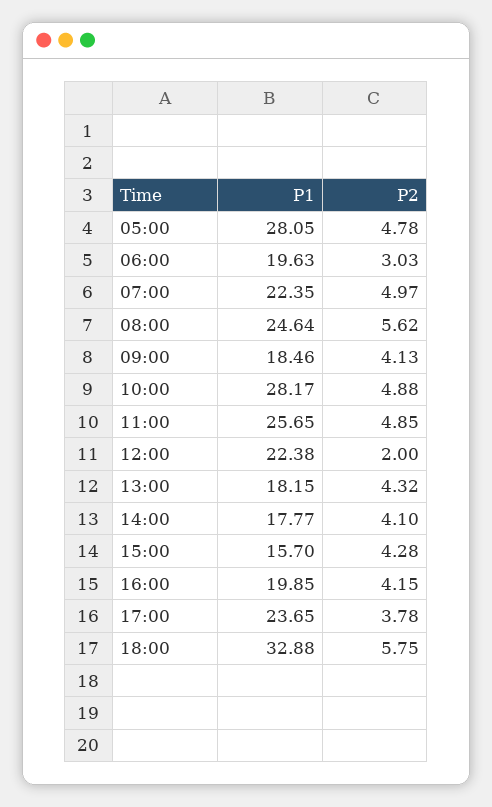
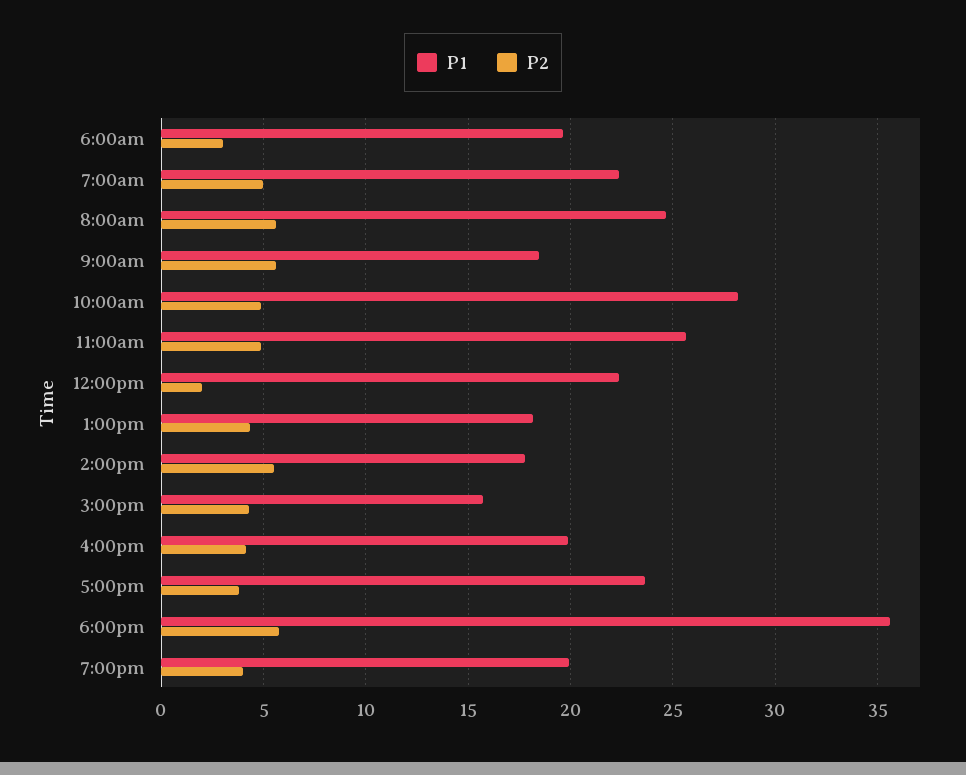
P1, 05:00: 28.05 -> none
P2, 05:00: 4.78 -> none
P2, 09:00: 4.13 -> 5.5
P2, 14:00: 4.1 -> 5.5
P1, 18:00: 32.88 -> 35.5
P1, 7:00pm: none -> 20
P2, 7:00pm: none -> 4

